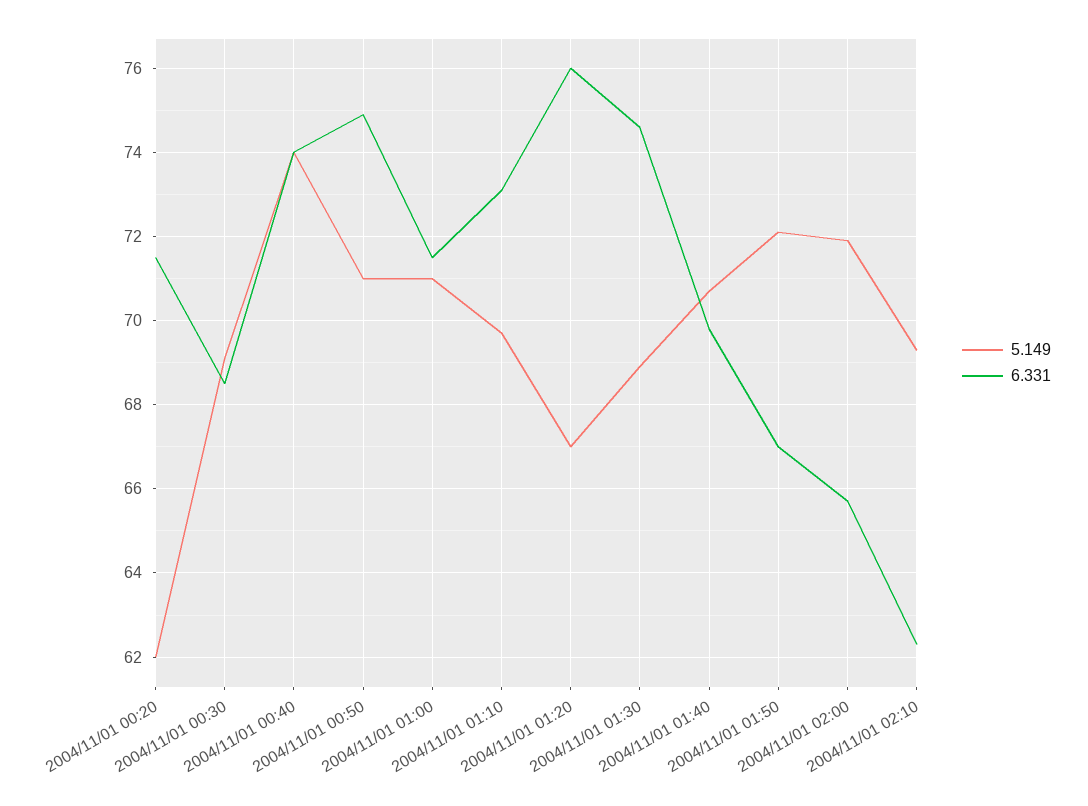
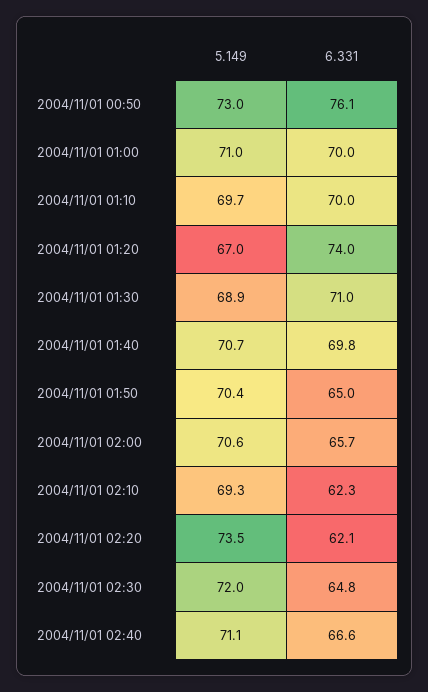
5.149, 2004/11/01 00:20: 62 -> none
6.331, 2004/11/01 00:20: 71.5 -> none
5.149, 2004/11/01 00:30: 69 -> none
6.331, 2004/11/01 00:30: 68.5 -> none
5.149, 2004/11/01 00:40: 74 -> none
6.331, 2004/11/01 00:40: 74 -> none
5.149, 2004/11/01 00:50: 71 -> 73
6.331, 2004/11/01 00:50: 75 -> 76.1
6.331, 2004/11/01 01:00: 71.5 -> 70
6.331, 2004/11/01 01:10: 73 -> 70
6.331, 2004/11/01 01:20: 76 -> 74
6.331, 2004/11/01 01:30: 74.5 -> 71
5.149, 2004/11/01 01:50: 72 -> 70.4
6.331, 2004/11/01 01:50: 67 -> 65
5.149, 2004/11/01 02:00: 72 -> 70.6
5.149, 2004/11/01 02:20: none -> 73.5
6.331, 2004/11/01 02:20: none -> 62.1
5.149, 2004/11/01 02:30: none -> 72
6.331, 2004/11/01 02:30: none -> 64.8
5.149, 2004/11/01 02:40: none -> 71.1
6.331, 2004/11/01 02:40: none -> 66.6

